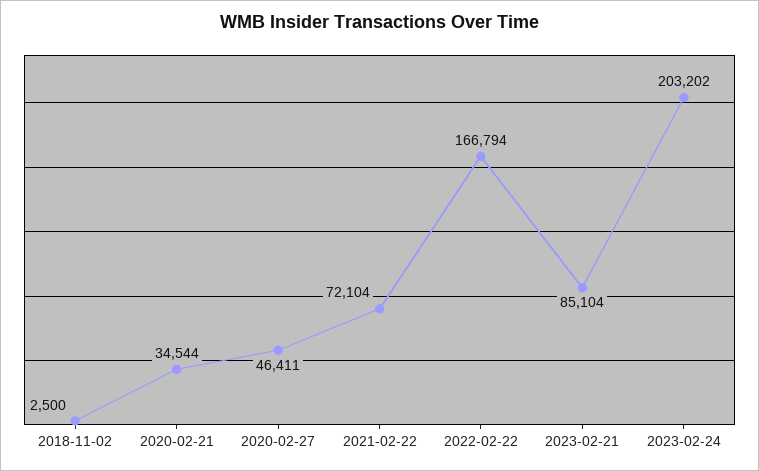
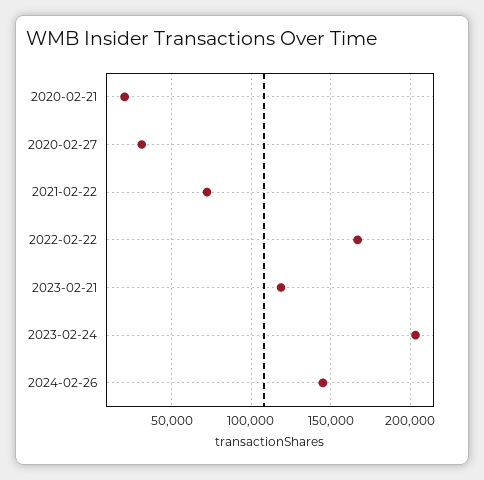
2018-11-02: 2500 -> none
2020-02-21: 34544 -> 20000
2020-02-27: 46411 -> 30000
2023-02-21: 85104 -> 120000
2024-02-26: none -> 145000

